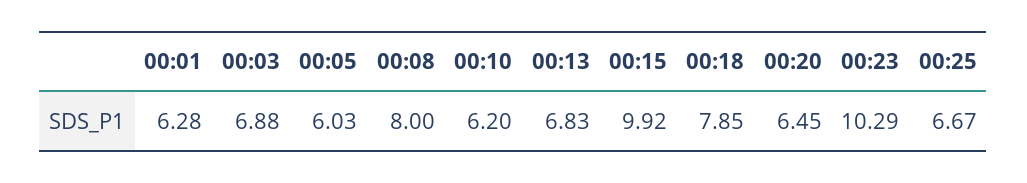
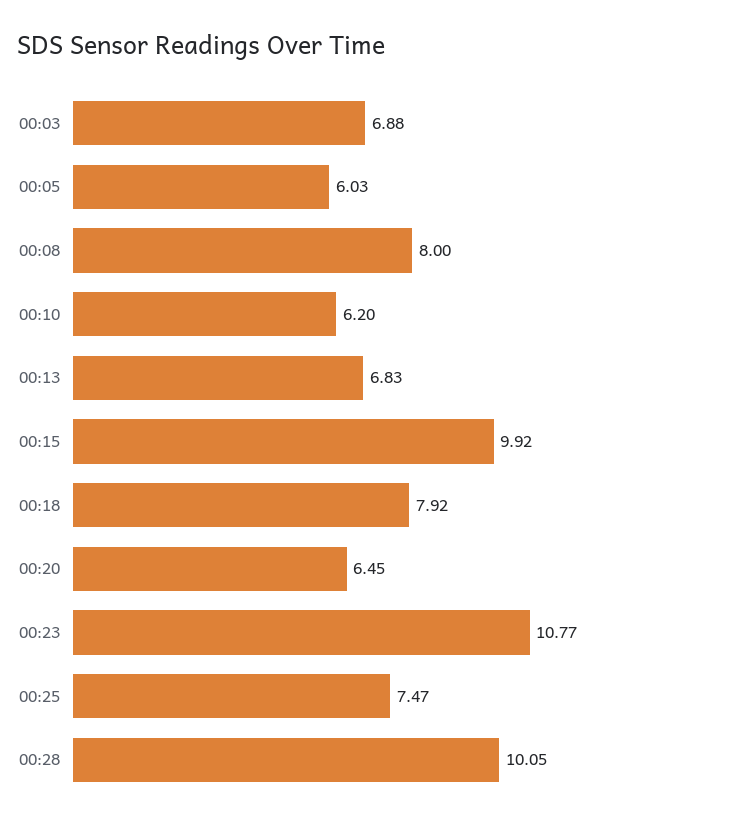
00:01: 6.28 -> none
00:18: 7.85 -> 7.92
00:23: 10.29 -> 10.77
00:25: 6.67 -> 7.47
00:28: none -> 10.05

